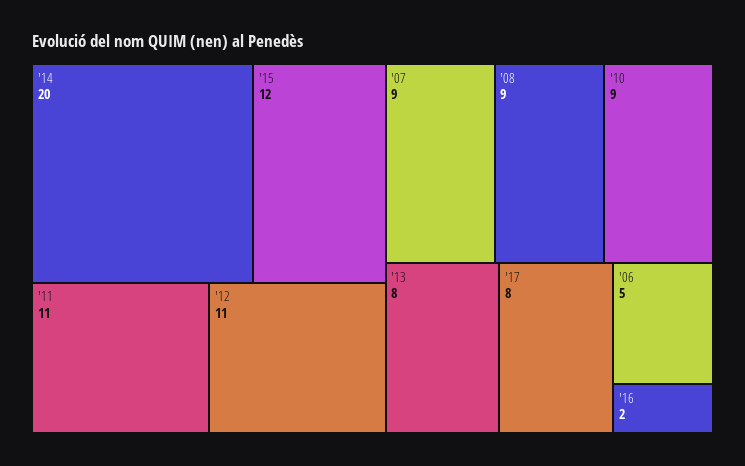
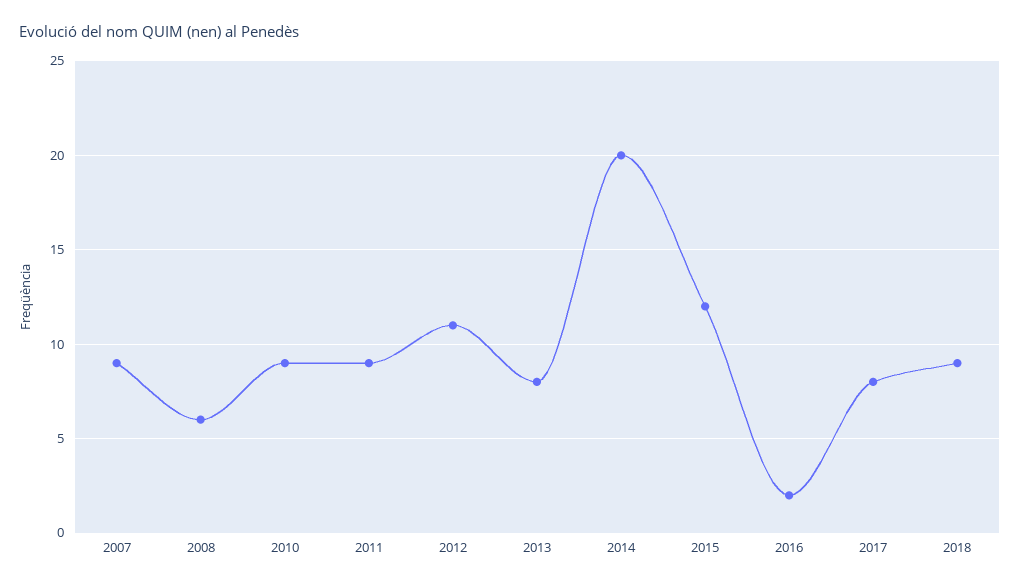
'11: 11 -> 9
'08: 9 -> 6
'06: 5 -> none
2018: none -> 9

